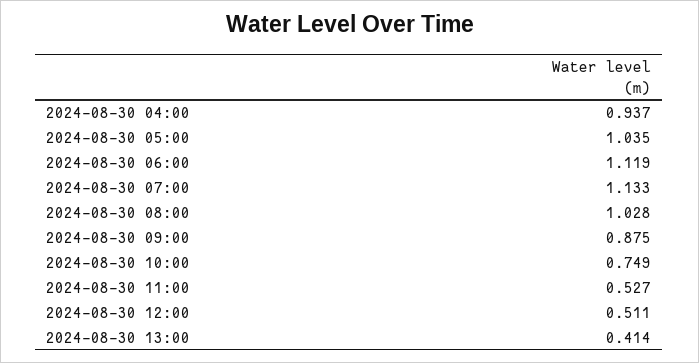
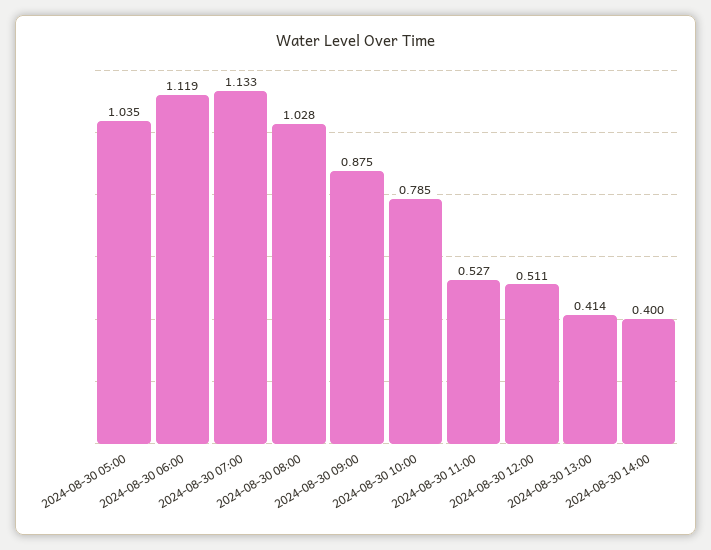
2024-08-30 04:00: 0.937 -> none
2024-08-30 10:00: 0.749 -> 0.785
2024-08-30 14:00: none -> 0.4

